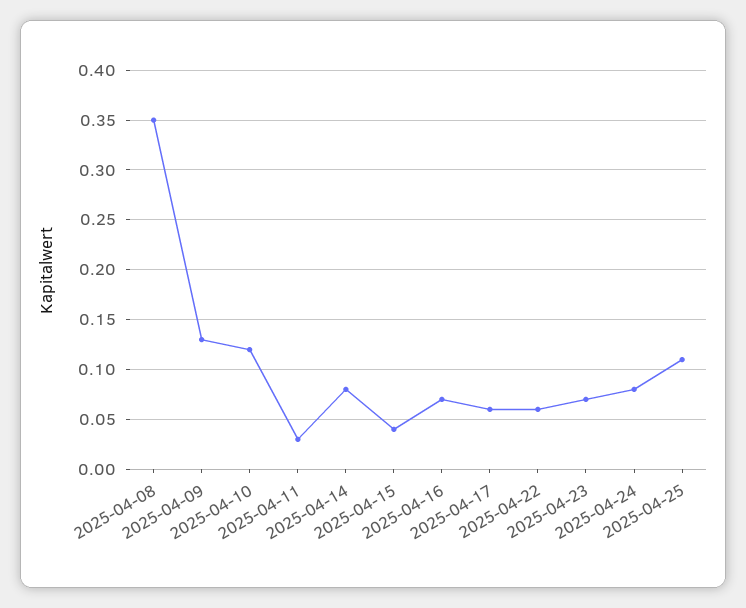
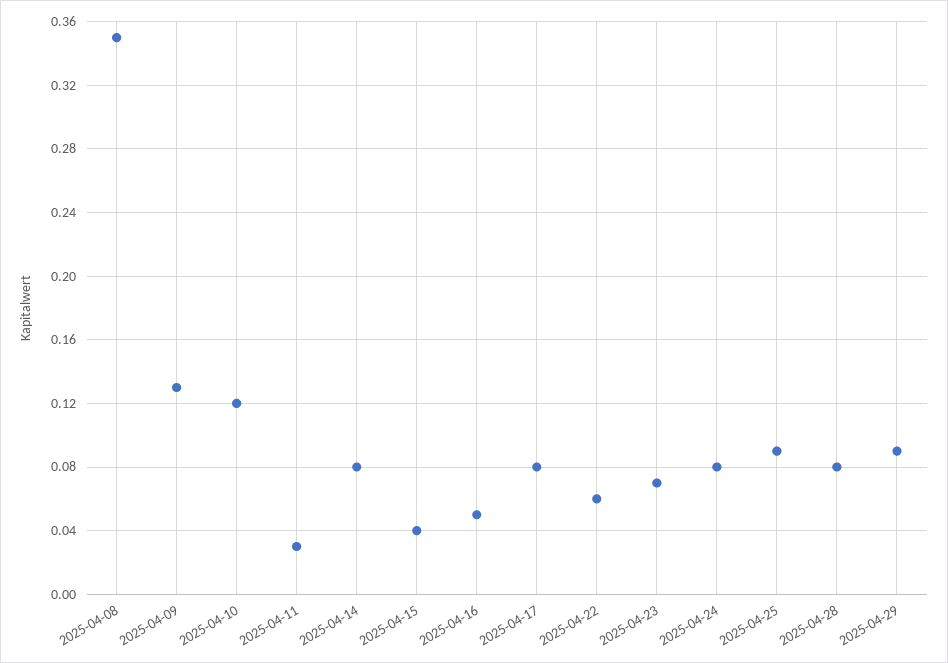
2025-04-16: 0.07 -> 0.05
2025-04-17: 0.06 -> 0.08
2025-04-25: 0.11 -> 0.09
2025-04-28: none -> 0.08
2025-04-29: none -> 0.09

